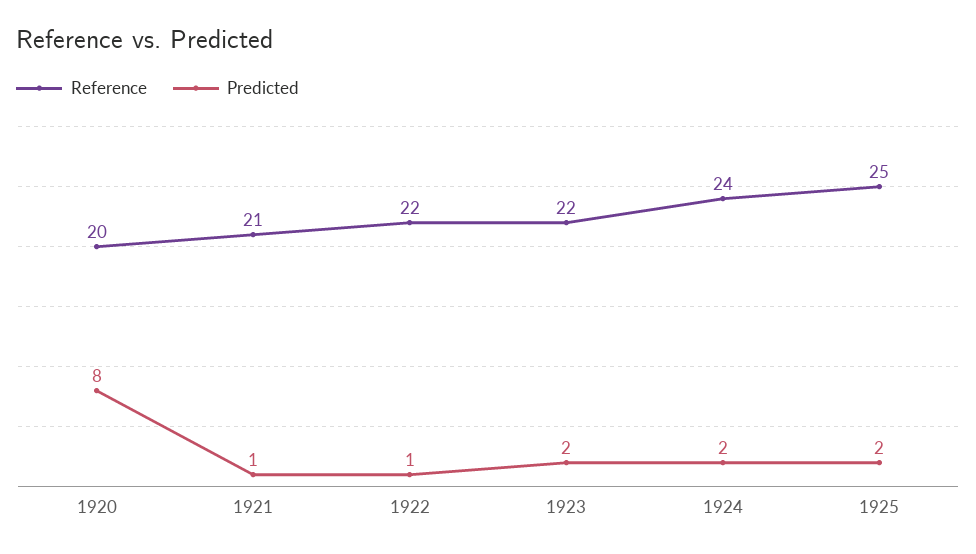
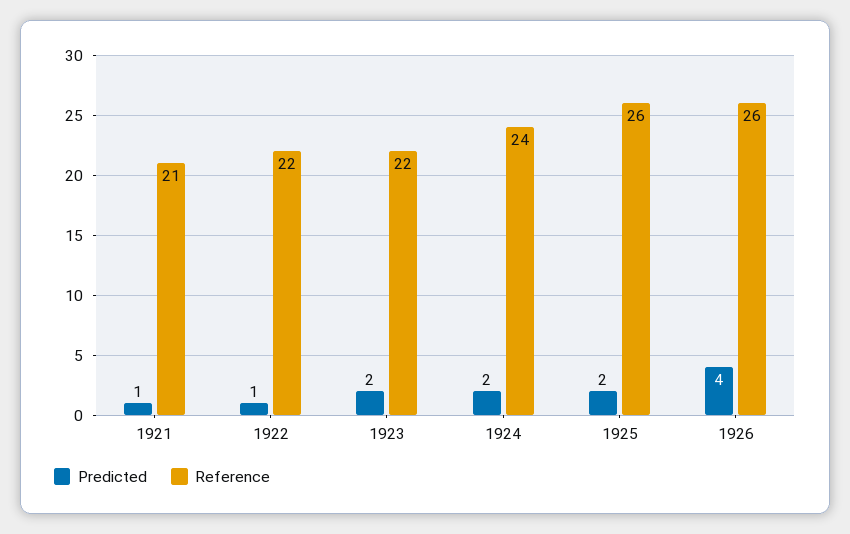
Reference, 1920: 20 -> none
Predicted, 1920: 8 -> none
Reference, 1925: 25 -> 26
Predicted, 1926: none -> 4
Reference, 1926: none -> 26

